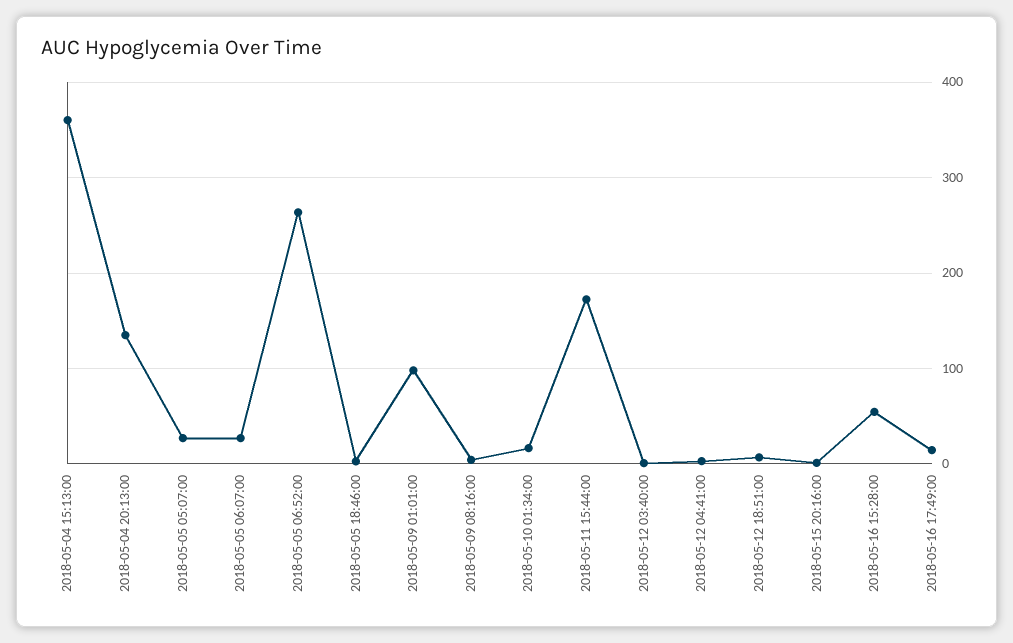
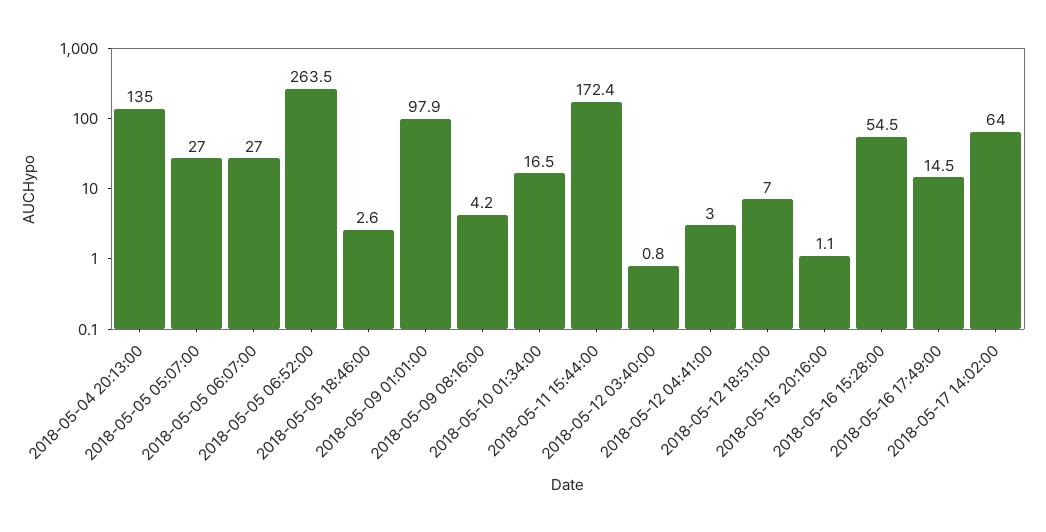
2018-05-04 15:13:00: 360 -> none
2018-05-17 14:02:00: none -> 64

